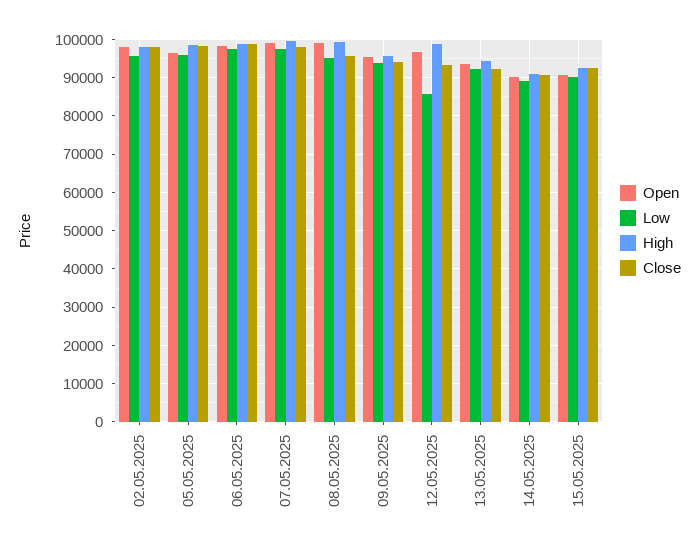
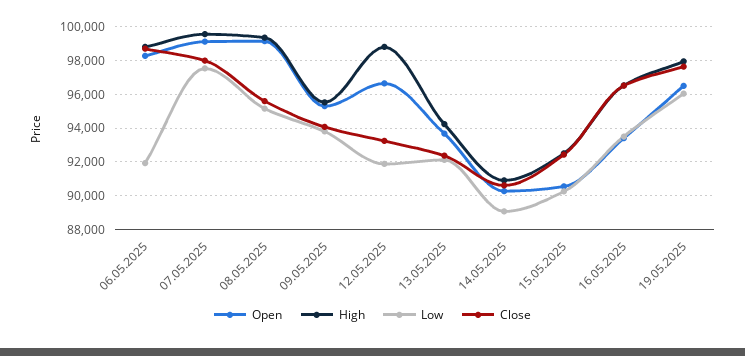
Open, 02.05.2025: 98000 -> none
Low, 02.05.2025: 96000 -> none
High, 02.05.2025: 98000 -> none
Close, 02.05.2025: 98000 -> none
Open, 05.05.2025: 96000 -> none
Low, 05.05.2025: 96000 -> none
High, 05.05.2025: 98000 -> none
Close, 05.05.2025: 98000 -> none
Low, 06.05.2025: 98000 -> 92000
Low, 12.05.2025: 86000 -> 92000
Open, 16.05.2025: none -> 93500
High, 16.05.2025: none -> 96500
Low, 16.05.2025: none -> 93500
Close, 16.05.2025: none -> 96500
Open, 19.05.2025: none -> 96500
High, 19.05.2025: none -> 98000
Low, 19.05.2025: none -> 96000
Close, 19.05.2025: none -> 97500

